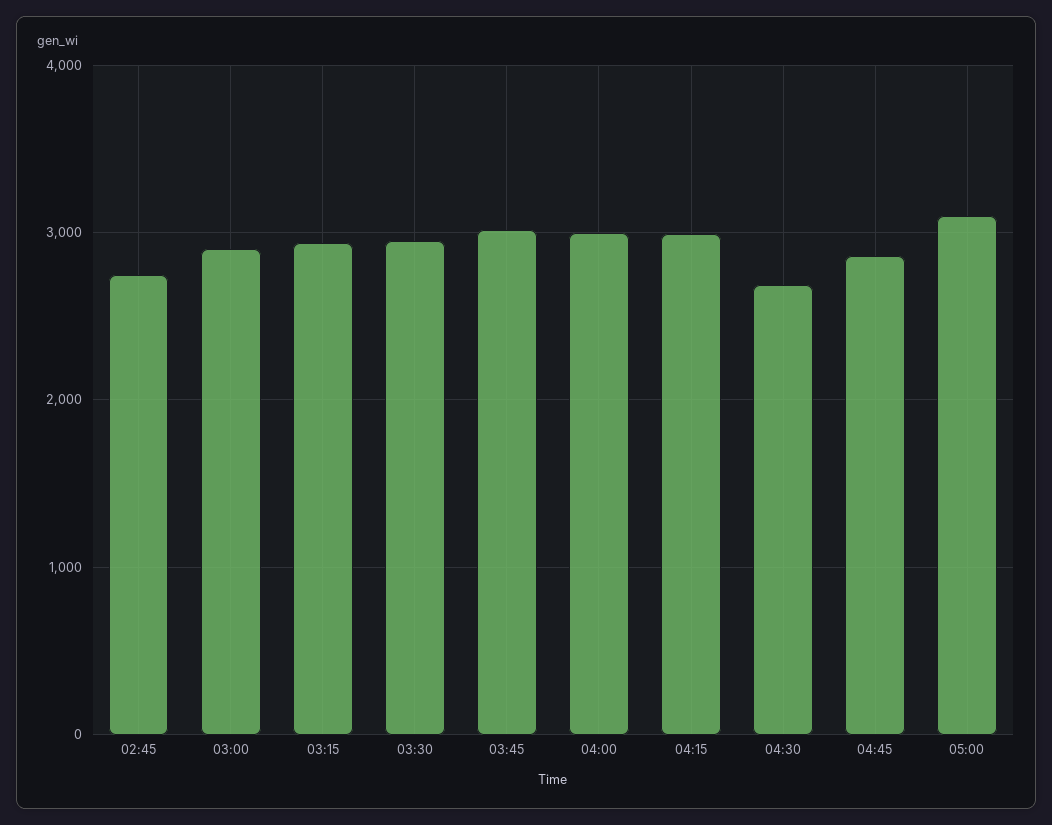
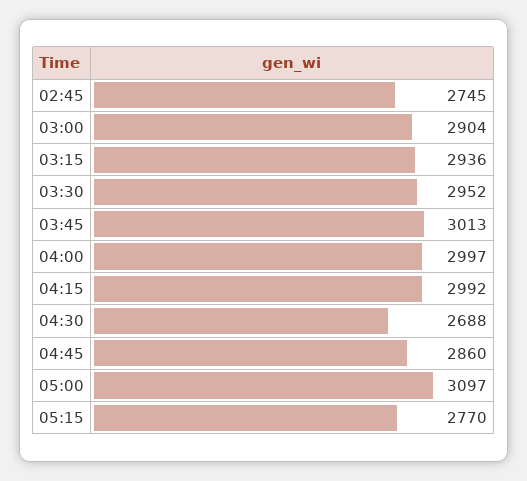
05:15: none -> 2770

